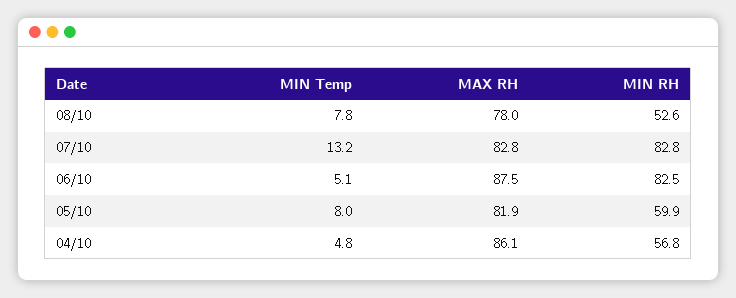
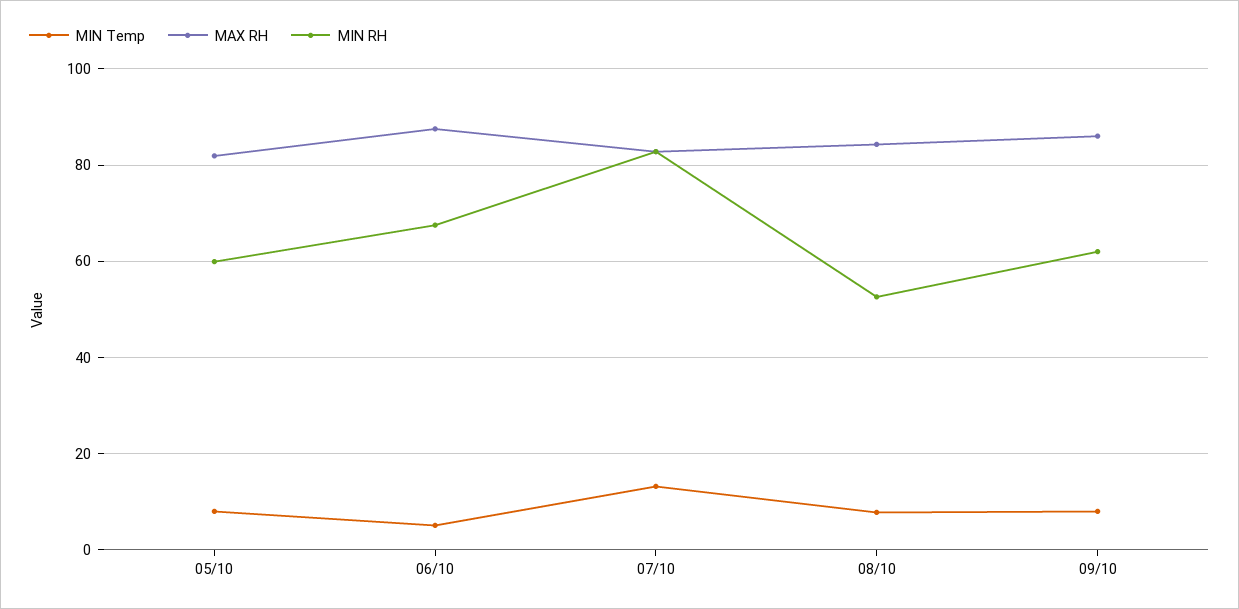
MAX RH, 08/10: 78 -> 84
MIN RH, 06/10: 82.5 -> 68
MIN Temp, 04/10: 4.8 -> none
MAX RH, 04/10: 86.1 -> none
MIN RH, 04/10: 56.8 -> none
MIN Temp, 09/10: none -> 8
MAX RH, 09/10: none -> 86
MIN RH, 09/10: none -> 62

